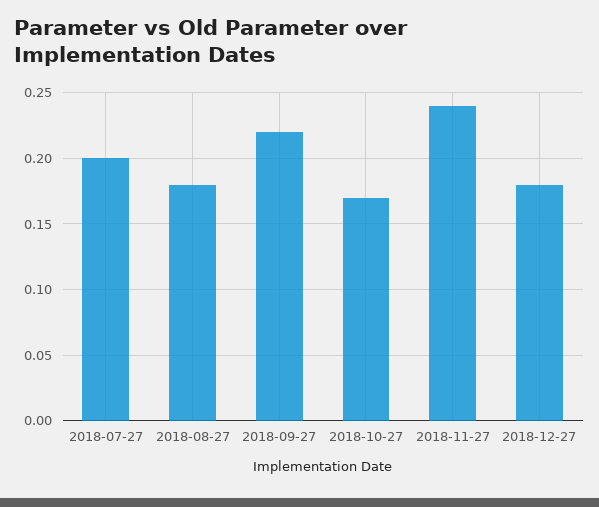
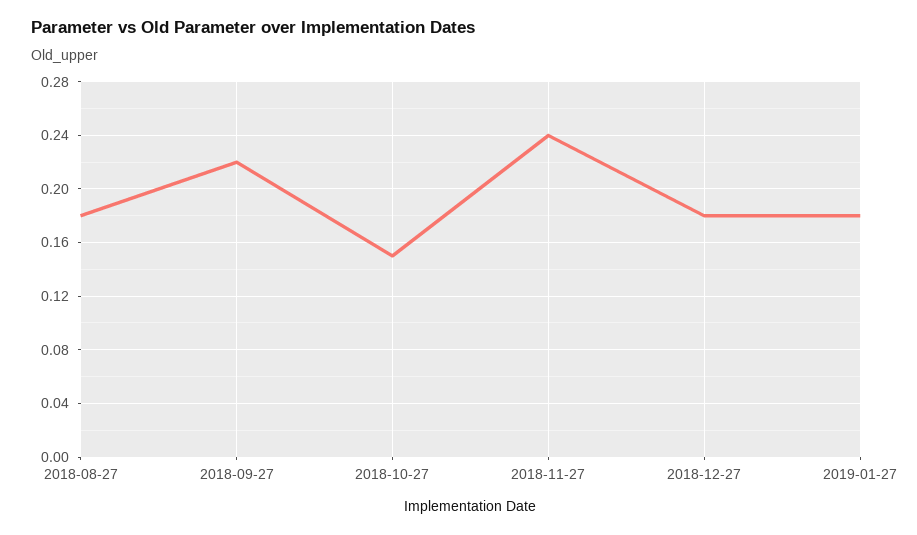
2018-07-27: 0.2 -> none
2018-10-27: 0.17 -> 0.15
2019-01-27: none -> 0.18

